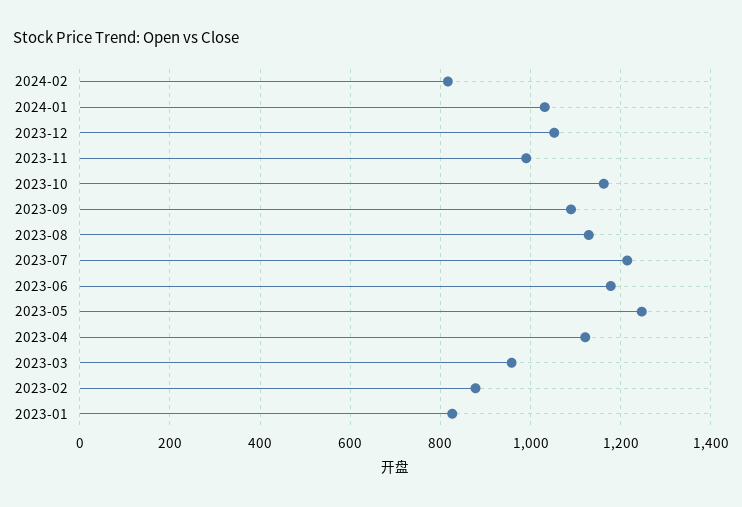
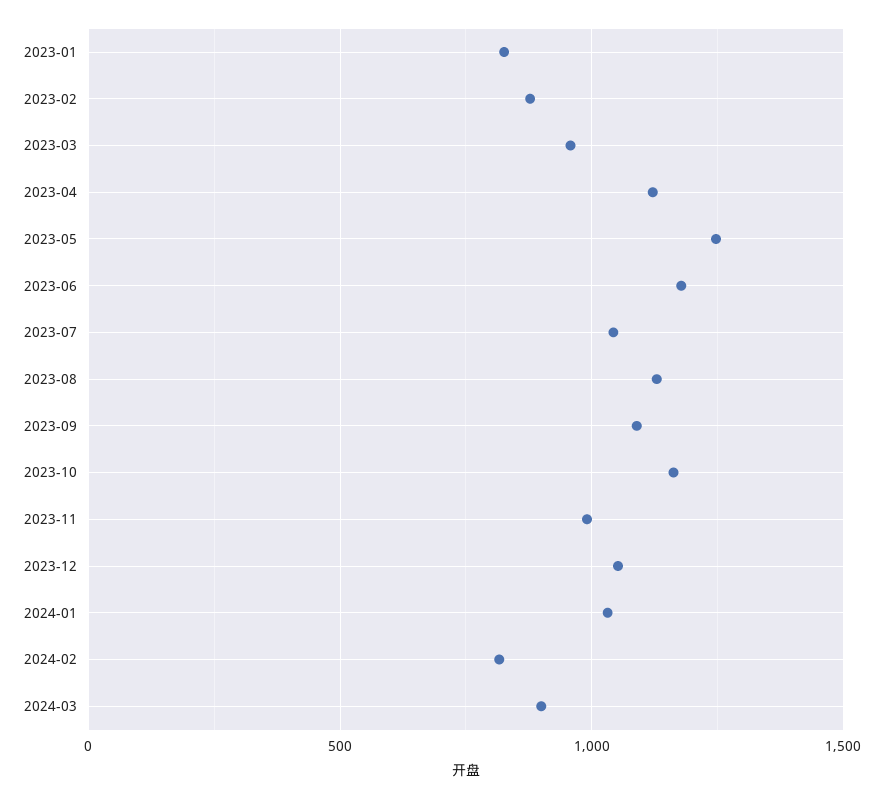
2023-07: 1220 -> 1050
2024-03: none -> 900

